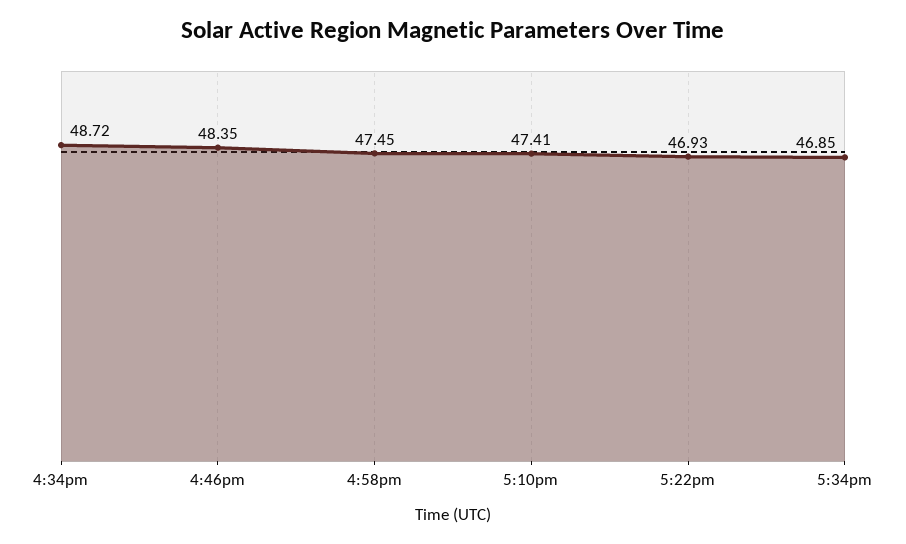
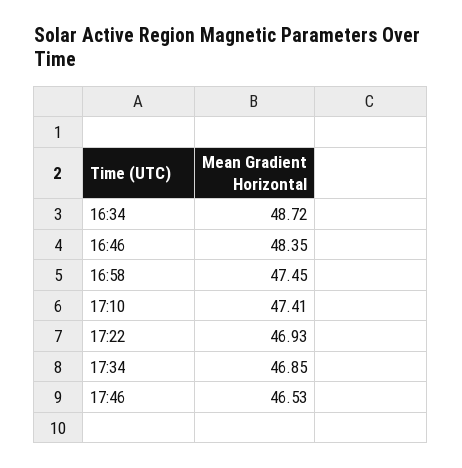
17:46: none -> 46.53

